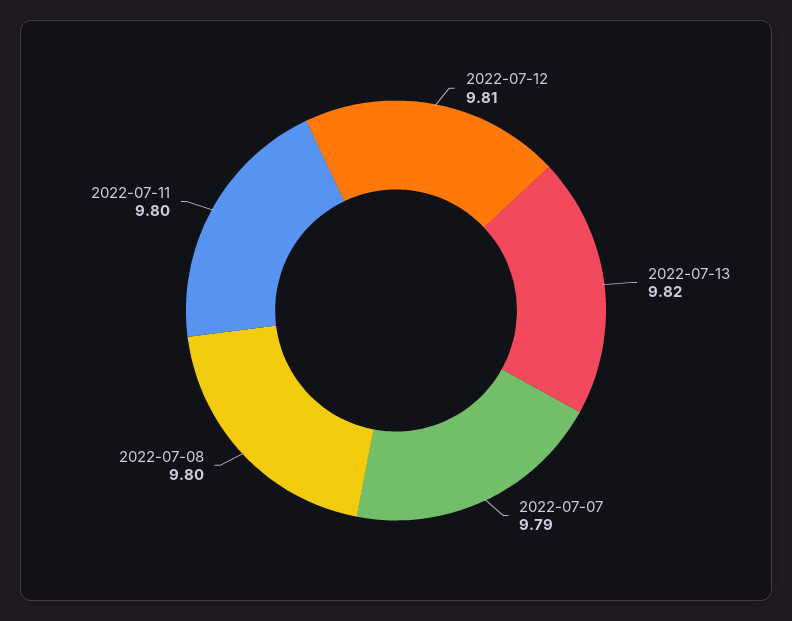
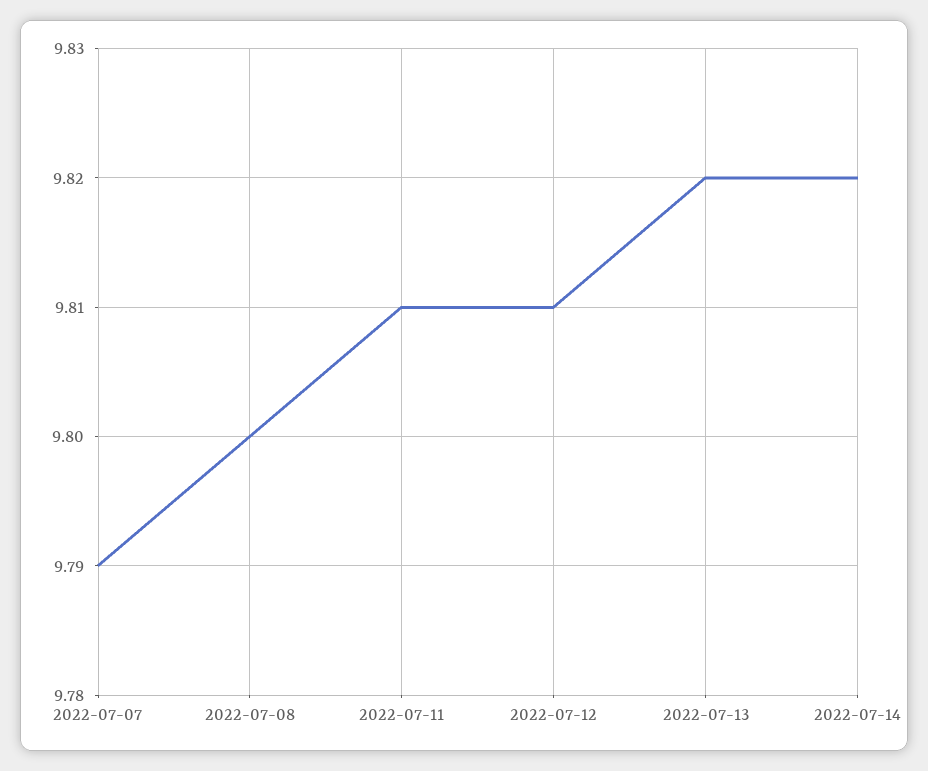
2022-07-11: 9.8 -> 9.81
2022-07-14: none -> 9.82

